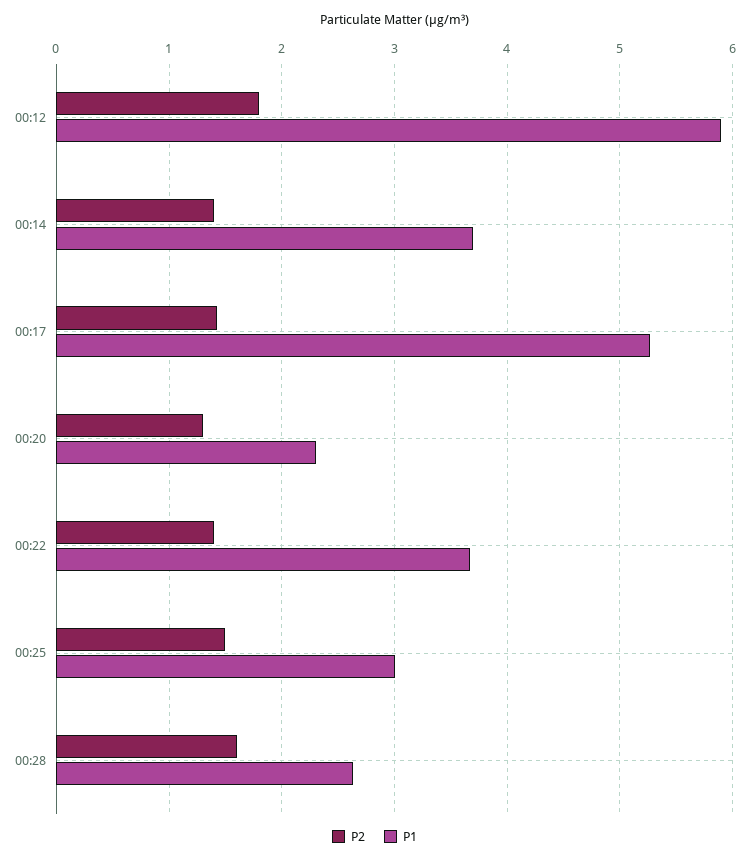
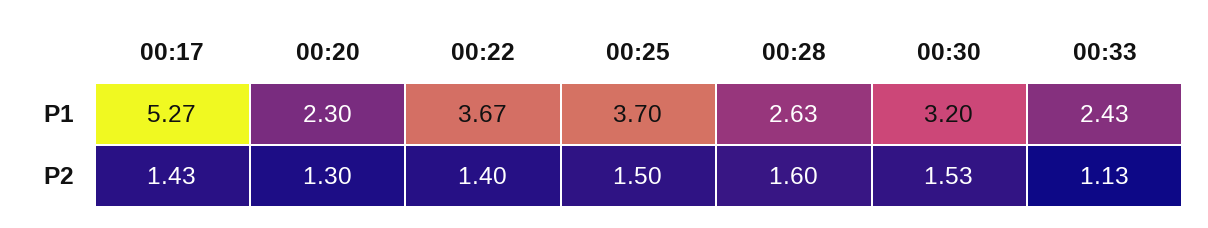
P2, 00:12: 1.8 -> none
P1, 00:12: 5.9 -> none
P2, 00:14: 1.4 -> none
P1, 00:14: 3.7 -> none
P1, 00:25: 3 -> 3.7
P1, 00:30: none -> 3.2
P1, 00:33: none -> 2.43
P2, 00:30: none -> 1.53
P2, 00:33: none -> 1.13

